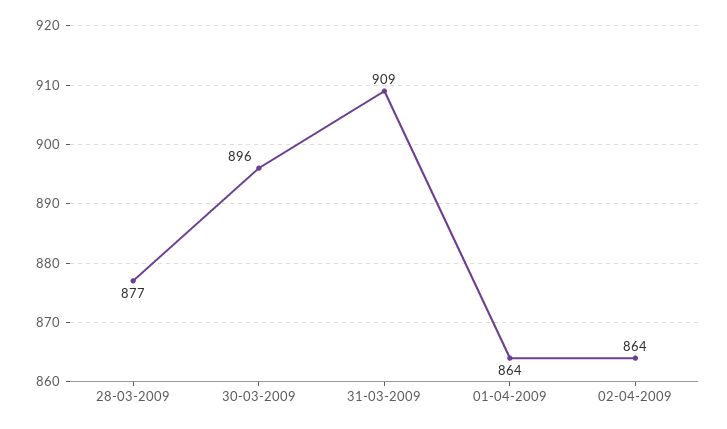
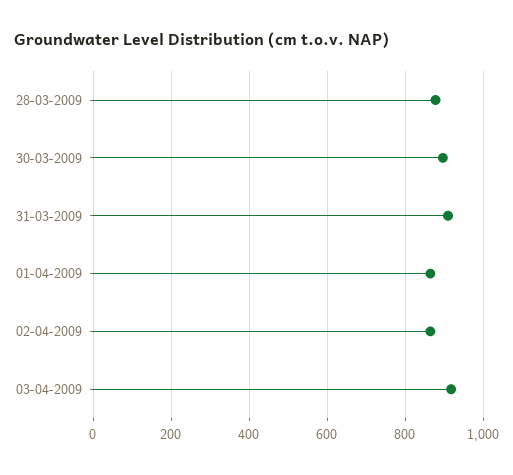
03-04-2009: none -> 920

